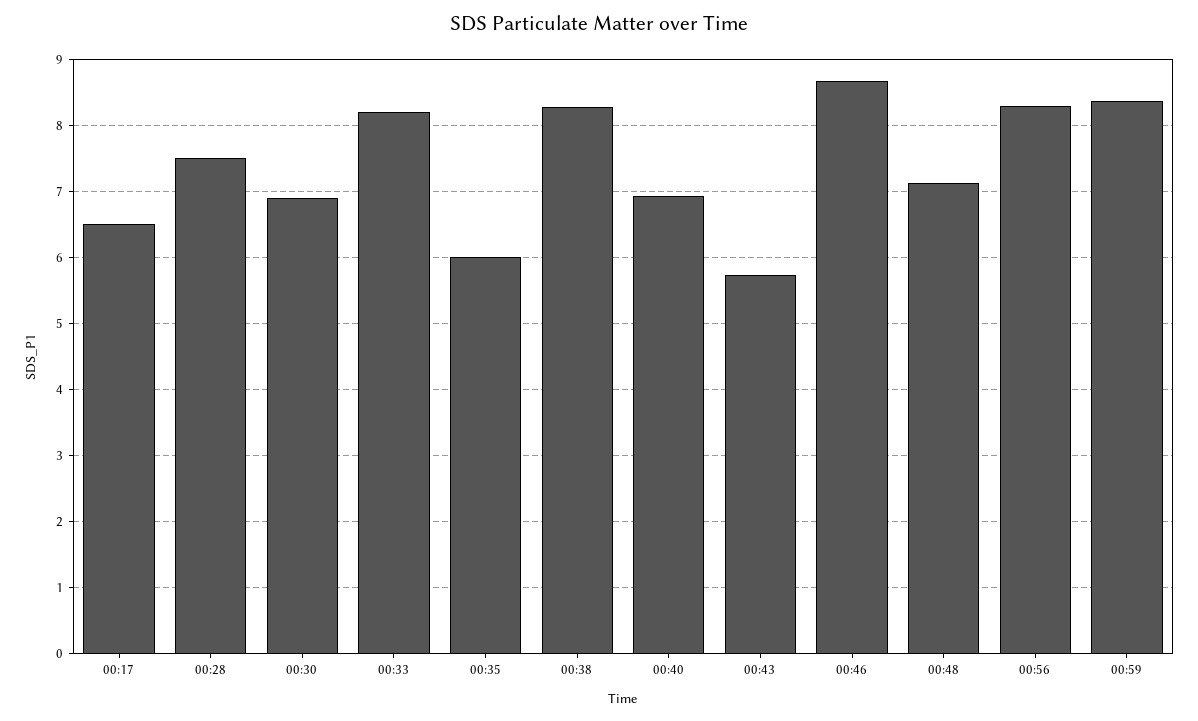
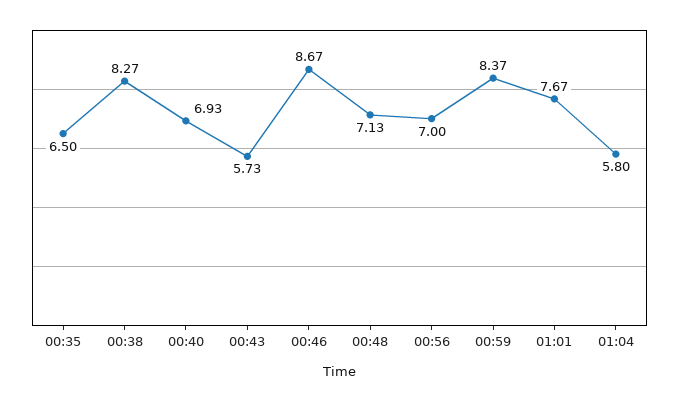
00:17: 6.5 -> none
00:28: 7.5 -> none
00:30: 6.9 -> none
00:33: 8.2 -> none
00:35: 6 -> 6.5
00:56: 8.3 -> 7
01:01: none -> 7.67
01:04: none -> 5.8

